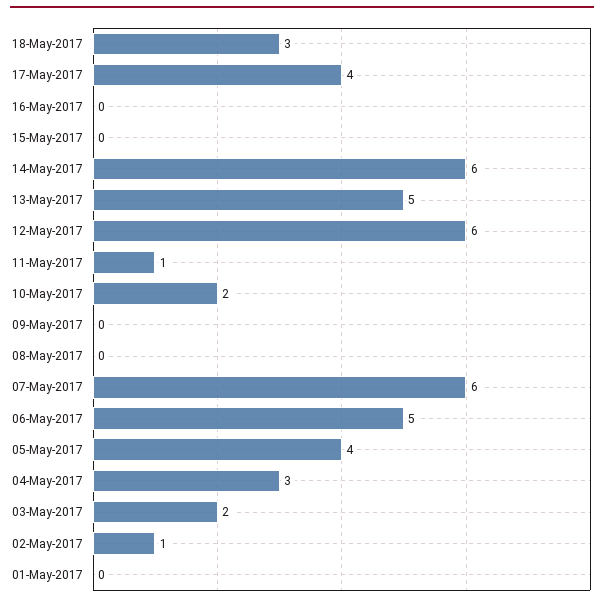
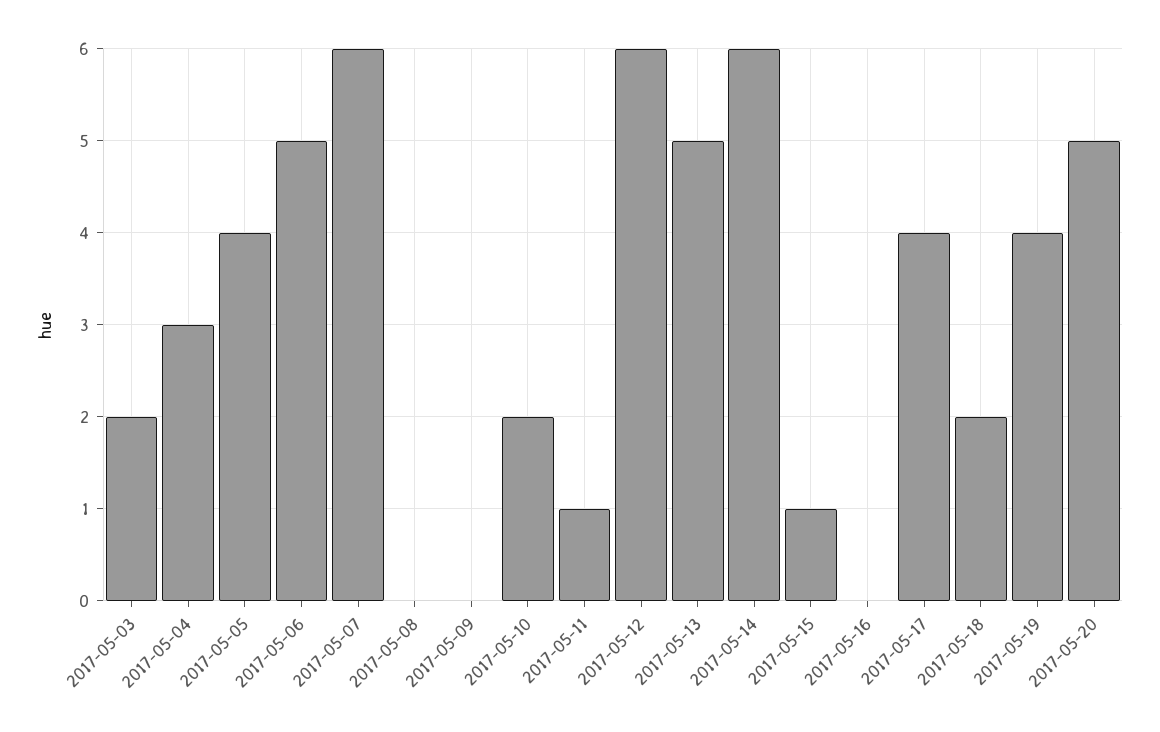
18-May-2017: 3 -> 2
15-May-2017: 0 -> 1
02-May-2017: 1 -> none
01-May-2017: 0 -> none
2017-05-19: none -> 4
2017-05-20: none -> 5

